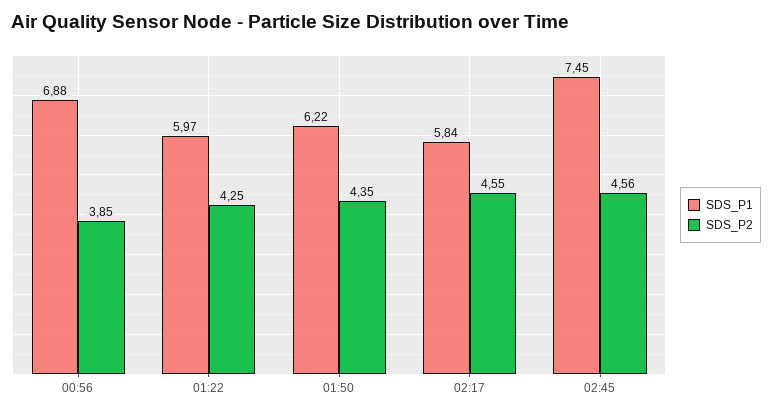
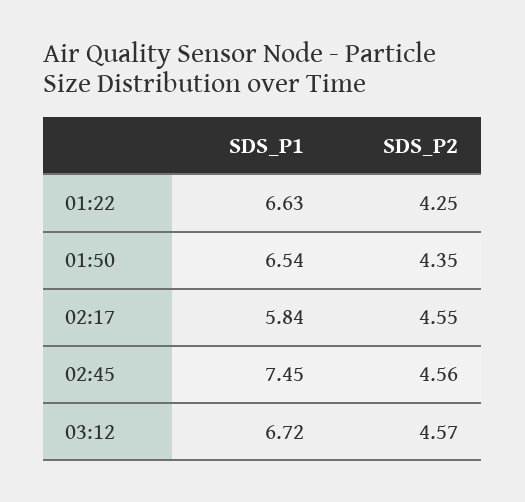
SDS_P1, 00:56: 6.88 -> none
SDS_P2, 00:56: 3.85 -> none
SDS_P1, 01:22: 5.97 -> 6.63
SDS_P1, 01:50: 6.22 -> 6.54
SDS_P1, 03:12: none -> 6.72
SDS_P2, 03:12: none -> 4.57

